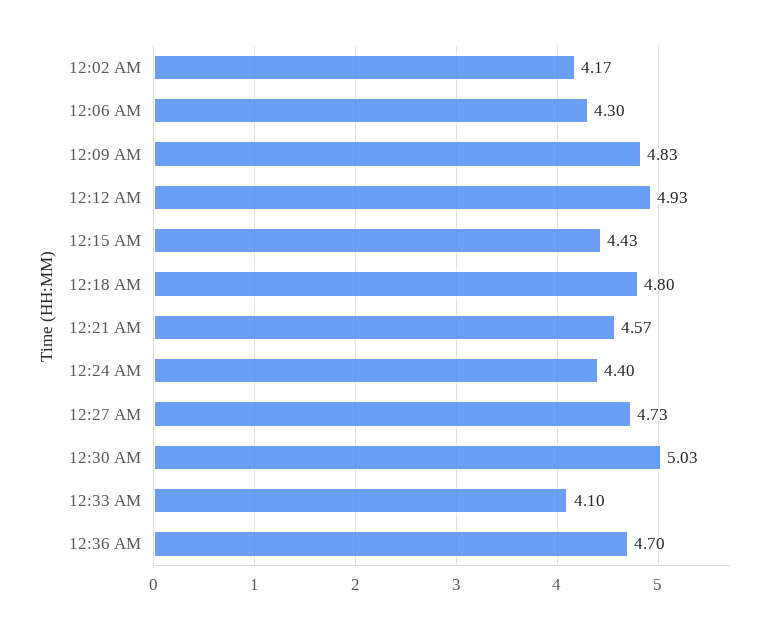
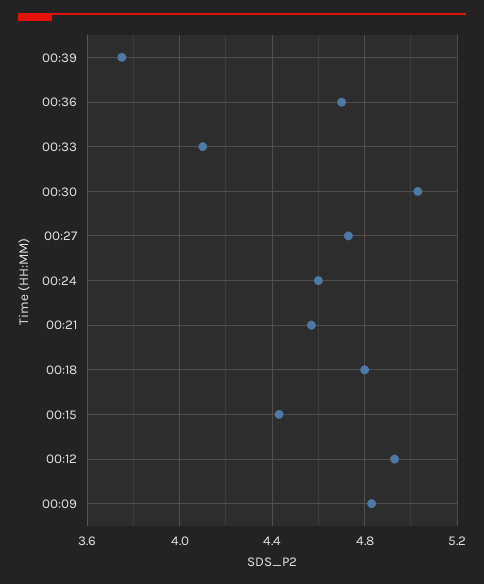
12:02 AM: 4.17 -> none
12:06 AM: 4.3 -> none
12:24 AM: 4.4 -> 4.6
00:39: none -> 3.75

